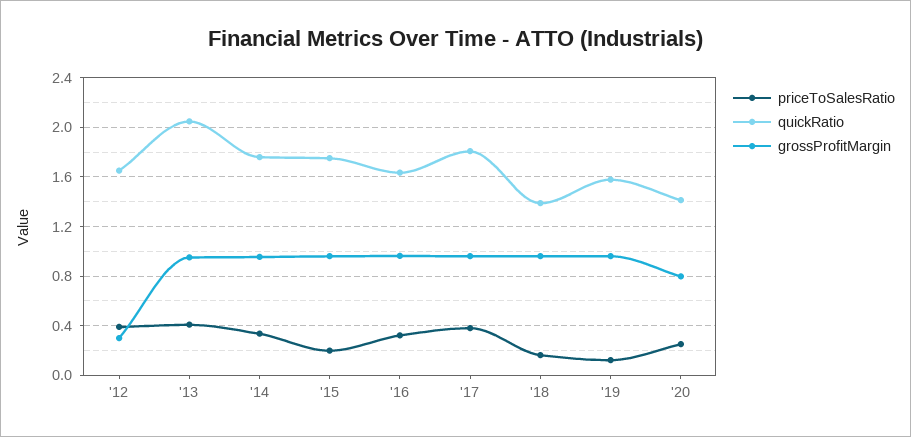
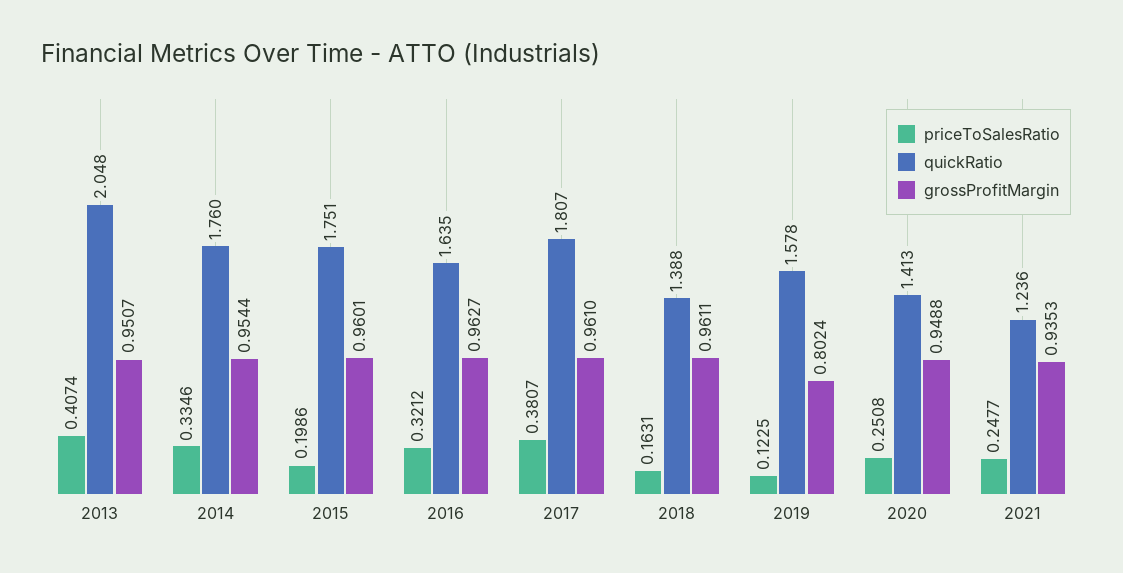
priceToSalesRatio, '12: 0.4 -> none
quickRatio, '12: 1.65 -> none
grossProfitMargin, '12: 0.3 -> none
grossProfitMargin, '19: 0.95 -> 0.8024
grossProfitMargin, '20: 0.8 -> 0.9488
priceToSalesRatio, 2021: none -> 0.2477
quickRatio, 2021: none -> 1.236
grossProfitMargin, 2021: none -> 0.9353

